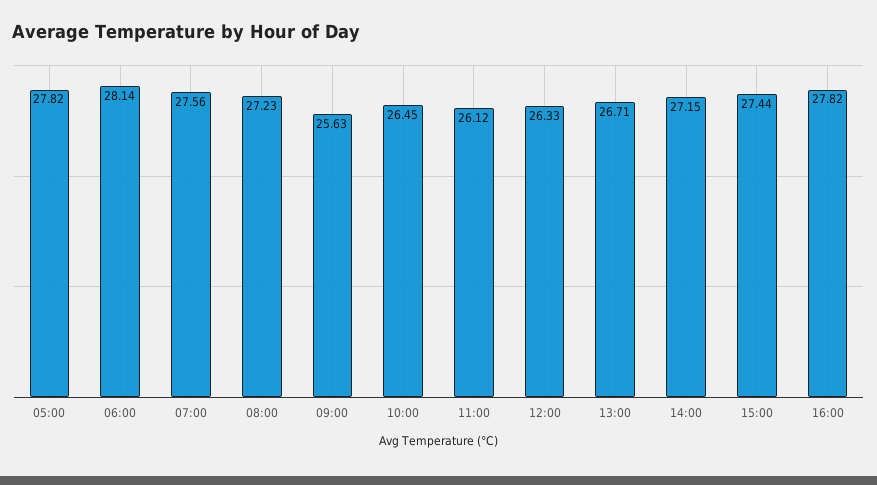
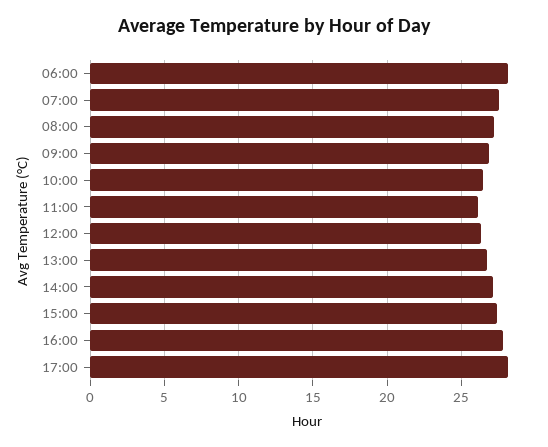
05:00: 27.82 -> none
09:00: 25.63 -> 27
17:00: none -> 28

